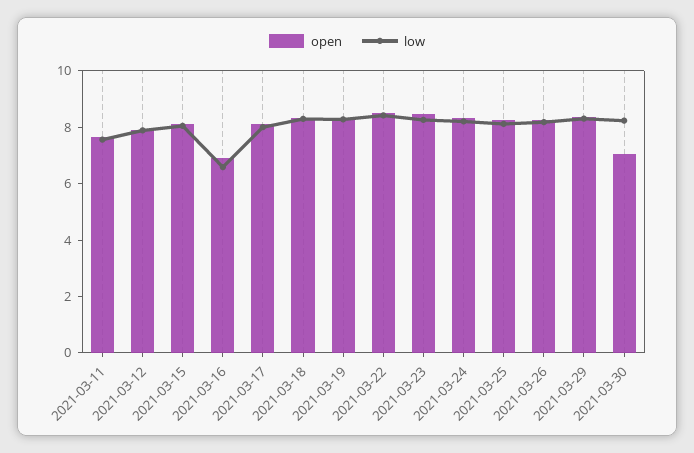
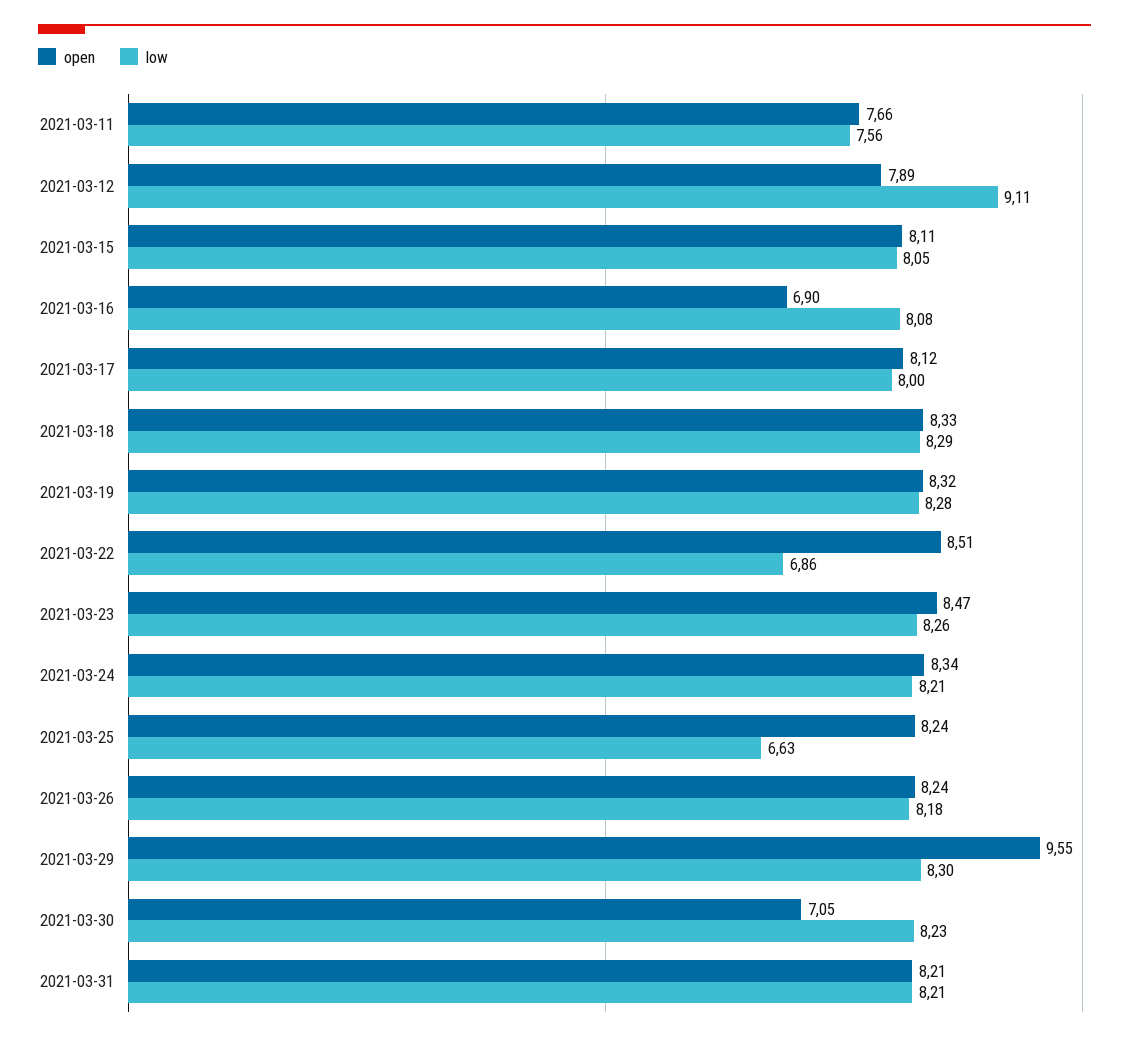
low, 2021-03-12: 8 -> 9.11
low, 2021-03-16: 6.5 -> 8.08
low, 2021-03-22: 8.5 -> 6.86
low, 2021-03-25: 8 -> 6.63
open, 2021-03-29: 8.5 -> 9.55
open, 2021-03-31: none -> 8.21
low, 2021-03-31: none -> 8.21

